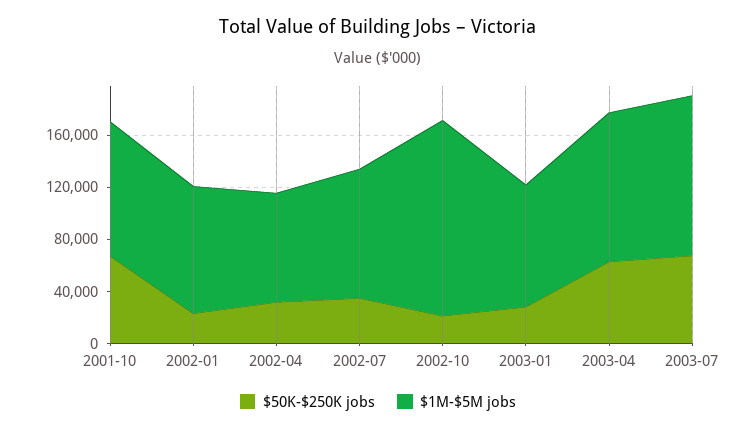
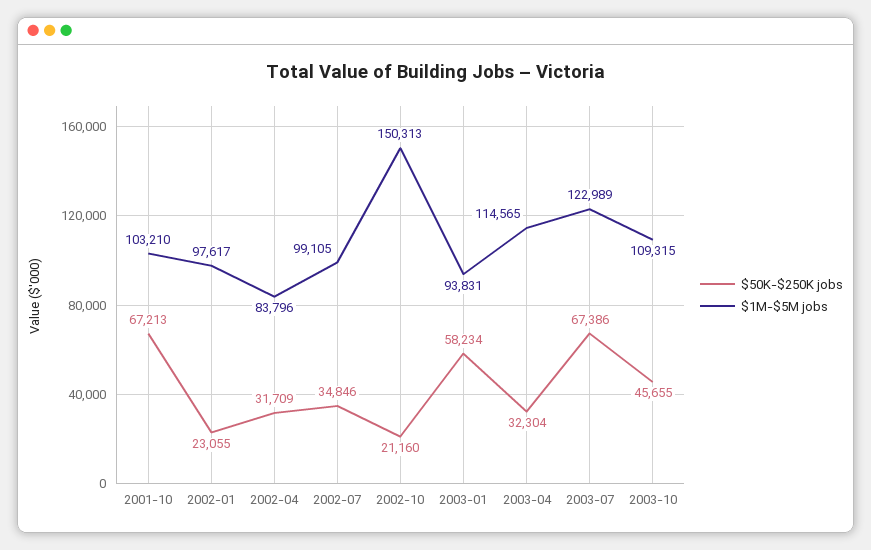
$50K-$250K jobs, 2003-01: 30000 -> 58234
$50K-$250K jobs, 2003-04: 60000 -> 32304
$50K-$250K jobs, 2003-10: none -> 45655
$1M-$5M jobs, 2003-10: none -> 109315

